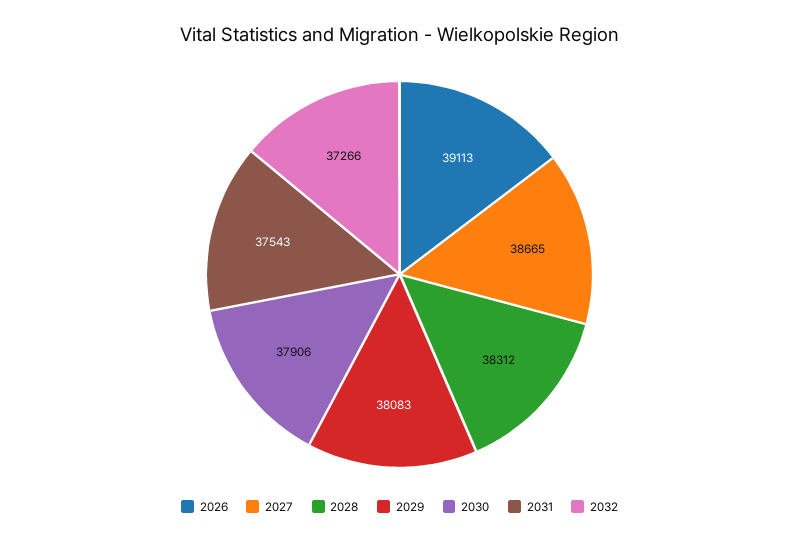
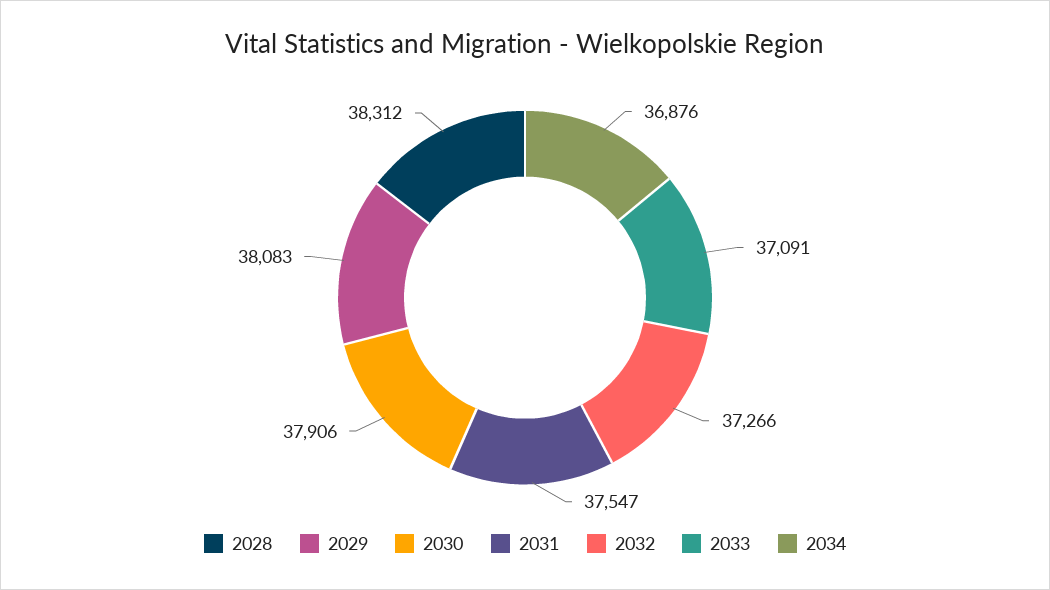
2026: 39113 -> none
2027: 38665 -> none
2031: 37543 -> 37547
2033: none -> 37091
2034: none -> 36876

